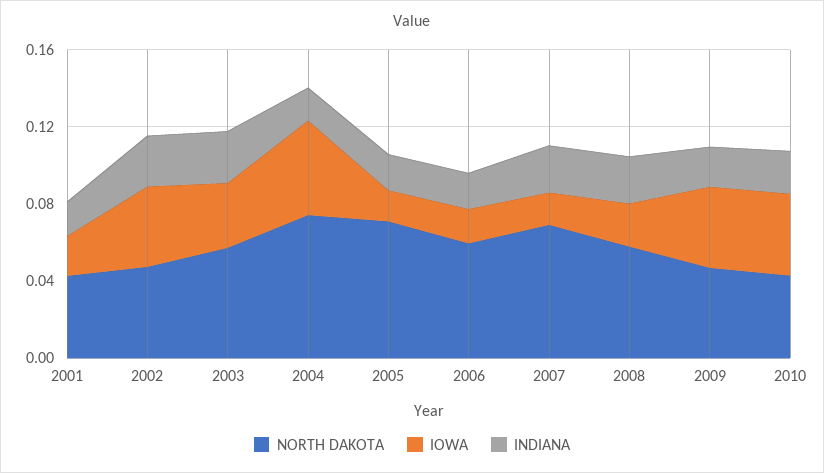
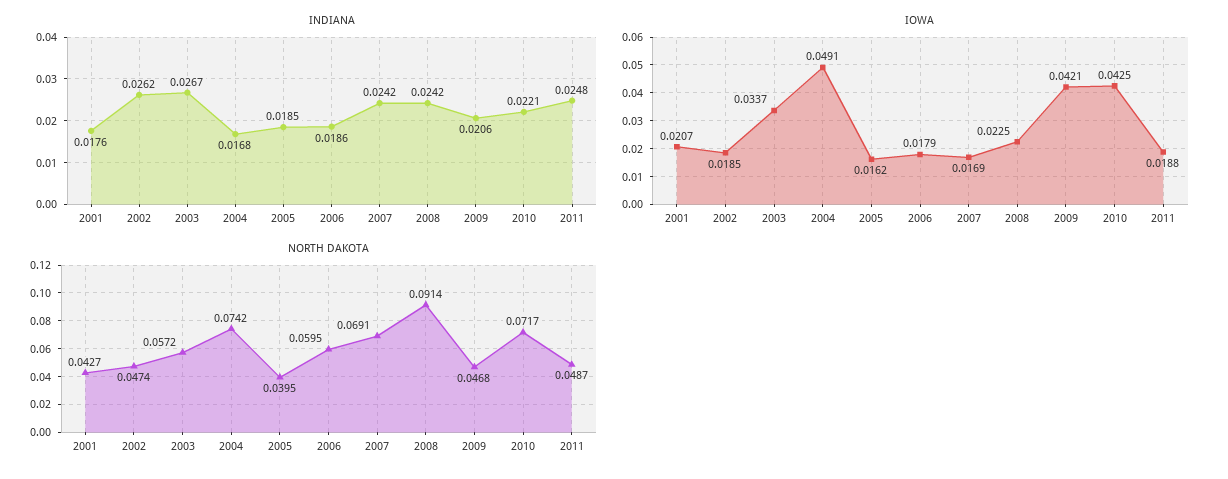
IOWA, 2002: 0.04 -> 0.0185
NORTH DAKOTA, 2005: 0.07 -> 0.0395
NORTH DAKOTA, 2008: 0.06 -> 0.0914
NORTH DAKOTA, 2010: 0.04 -> 0.0717
INDIANA, 2011: none -> 0.0248
IOWA, 2011: none -> 0.0188
NORTH DAKOTA, 2011: none -> 0.0487

